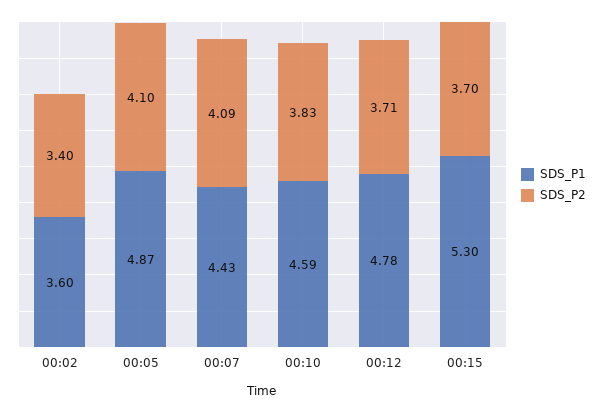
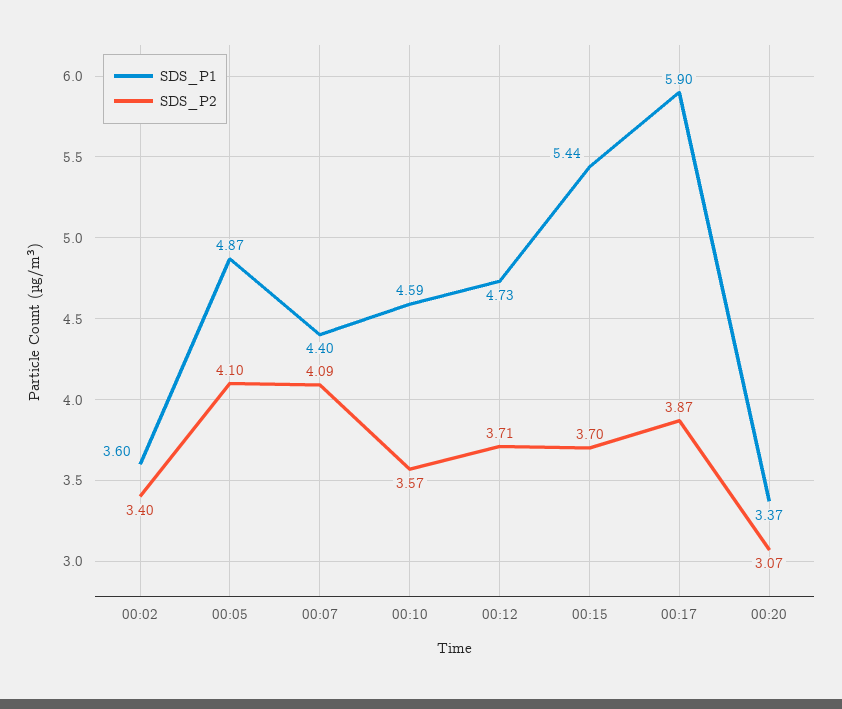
SDS_P1, 00:07: 4.43 -> 4.4
SDS_P2, 00:10: 3.83 -> 3.57
SDS_P1, 00:12: 4.78 -> 4.73
SDS_P1, 00:15: 5.3 -> 5.44
SDS_P1, 00:17: none -> 5.9
SDS_P2, 00:17: none -> 3.87
SDS_P1, 00:20: none -> 3.37
SDS_P2, 00:20: none -> 3.07

